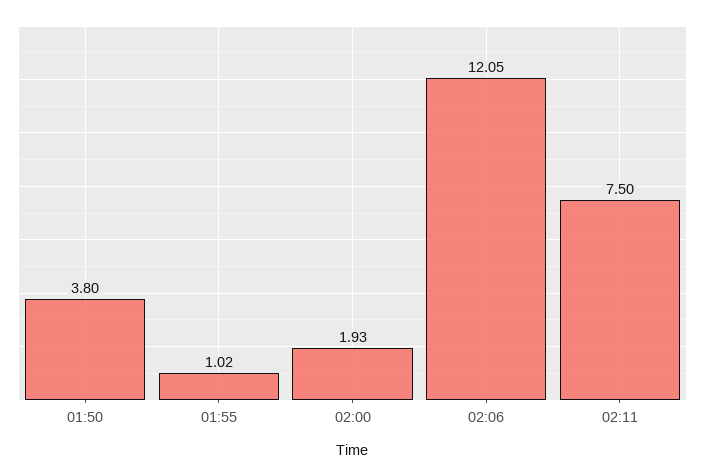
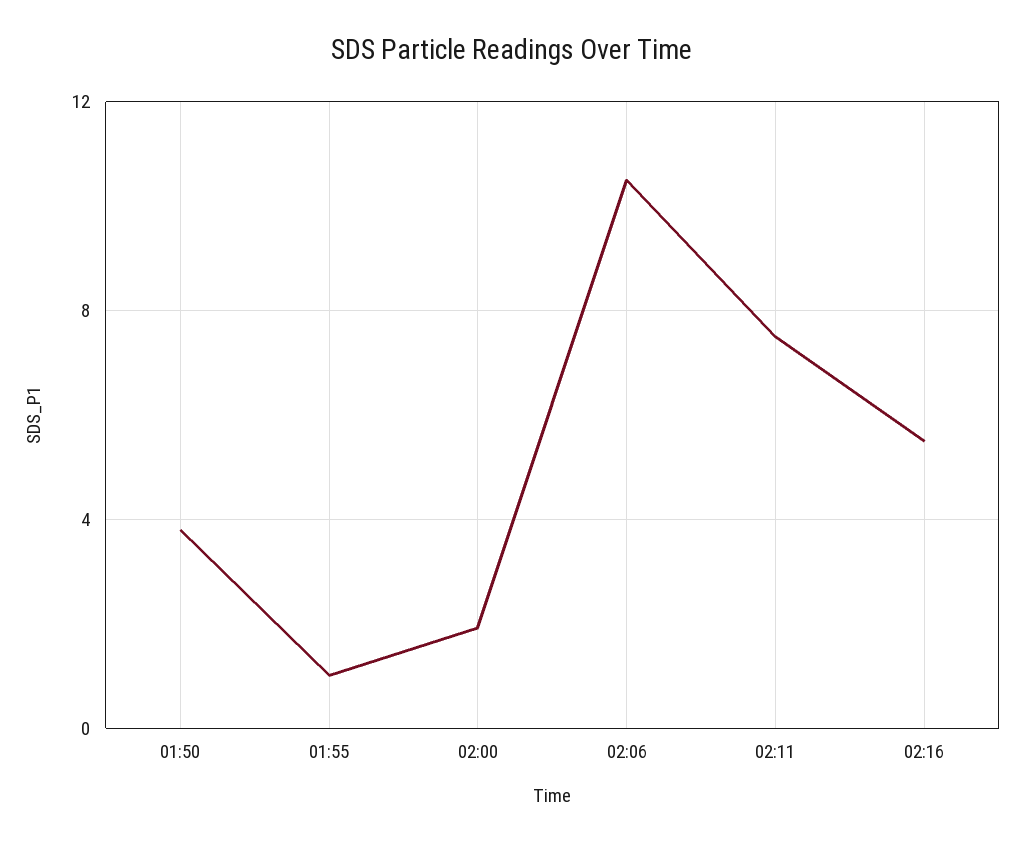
02:06: 12.05 -> 10.5
02:16: none -> 5.5

